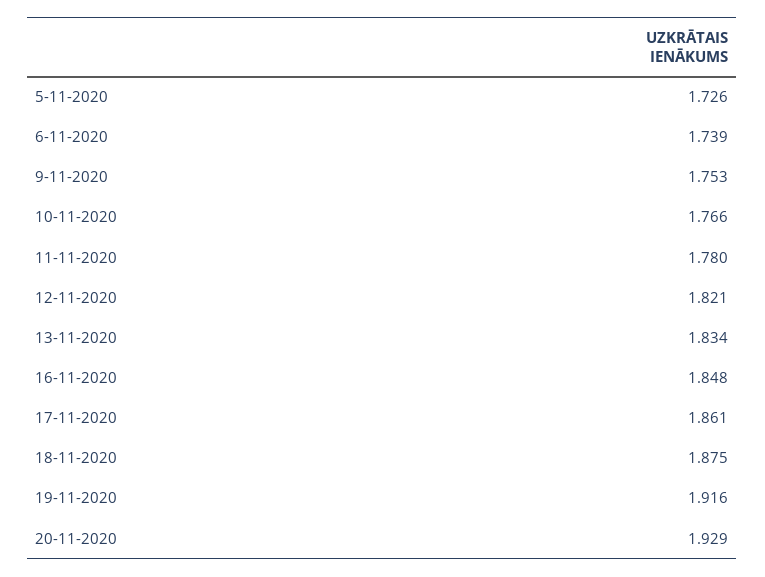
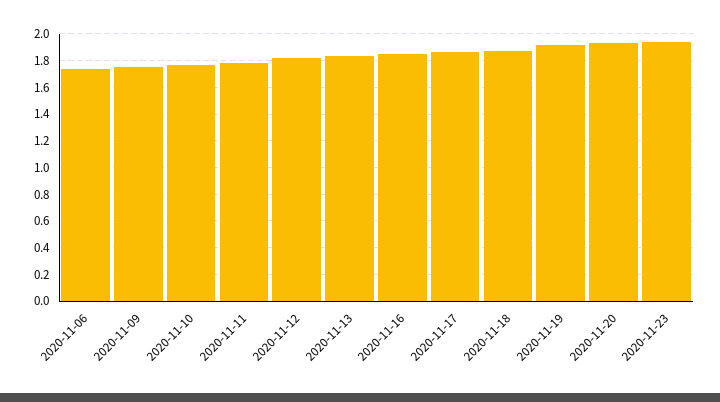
5-11-2020: 1.726 -> none
2020-11-23: none -> 1.95

